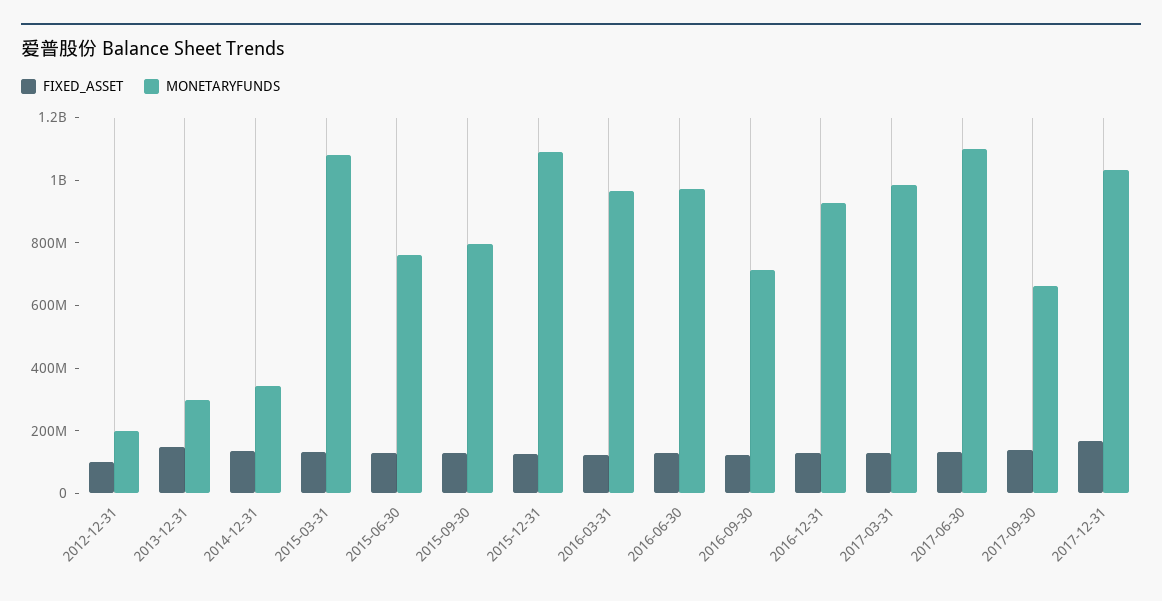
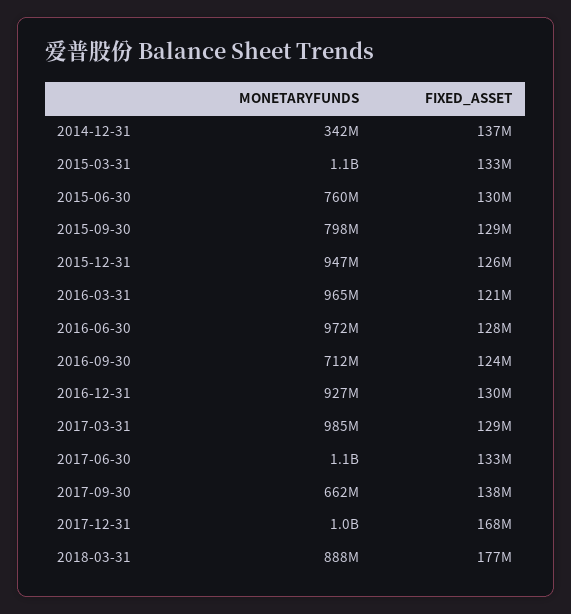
FIXED_ASSET, 2012-12-31: 100000000 -> none
MONETARYFUNDS, 2012-12-31: 200000000 -> none
FIXED_ASSET, 2013-12-31: 150000000 -> none
MONETARYFUNDS, 2013-12-31: 300000000 -> none
MONETARYFUNDS, 2015-12-31: 1100000000 -> 947000000
MONETARYFUNDS, 2018-03-31: none -> 888000000
FIXED_ASSET, 2018-03-31: none -> 177000000

